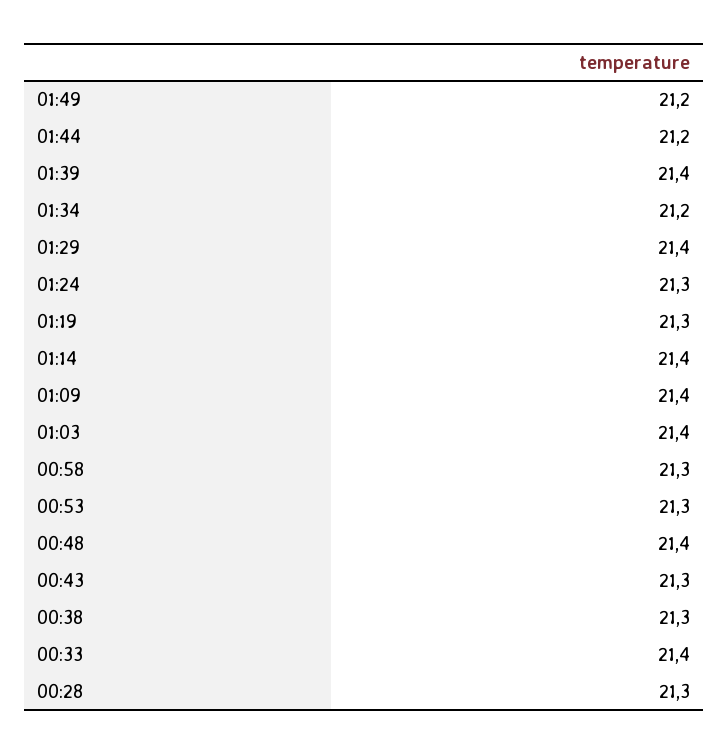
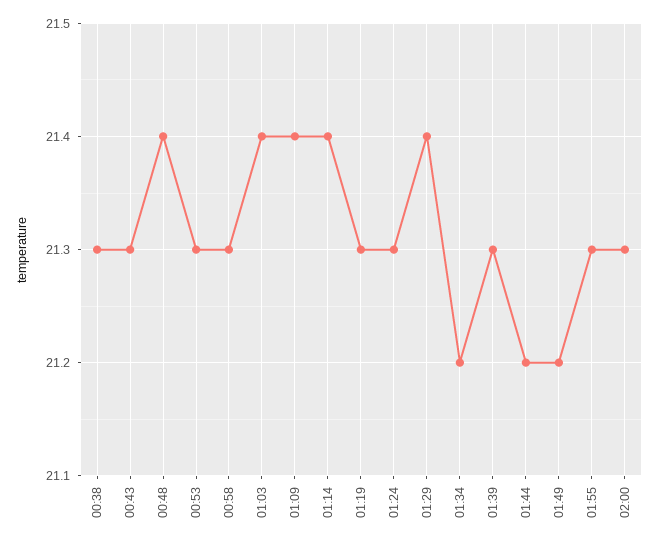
01:39: 21.4 -> 21.3
00:33: 21.4 -> none
00:28: 21.3 -> none
01:55: none -> 21.3
02:00: none -> 21.3

